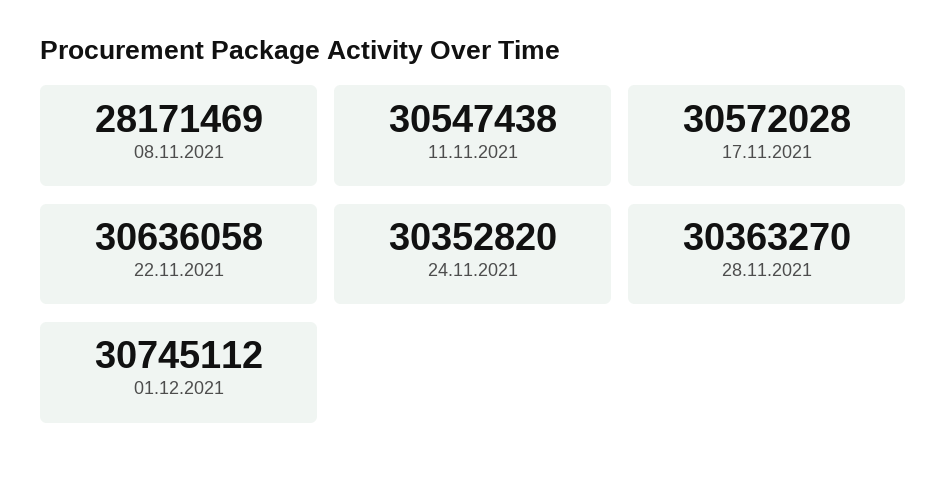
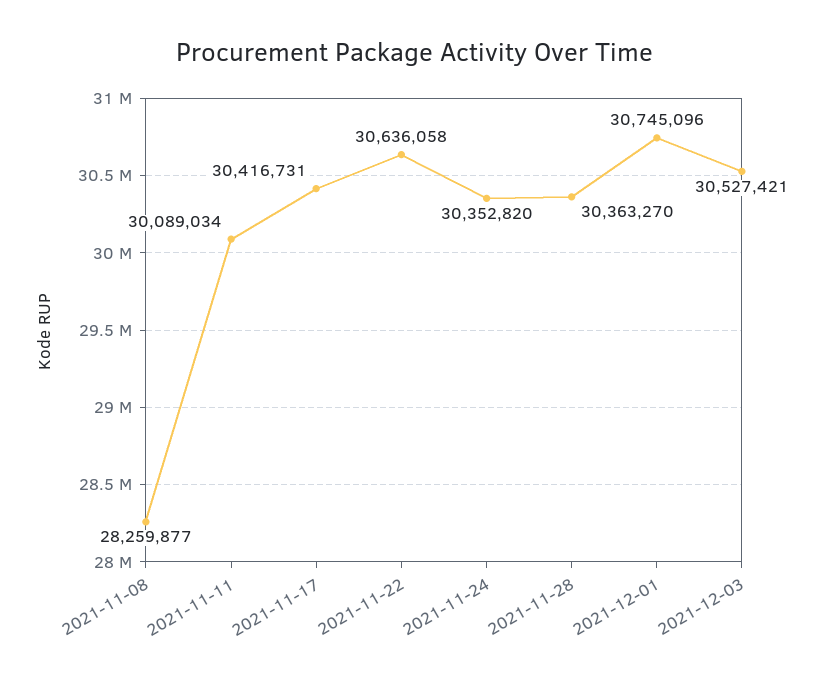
08.11.2021: 28171469 -> 28259877
11.11.2021: 30547438 -> 30089034
17.11.2021: 30572028 -> 30416731
01.12.2021: 30745112 -> 30745096
2021-12-03: none -> 30527421

